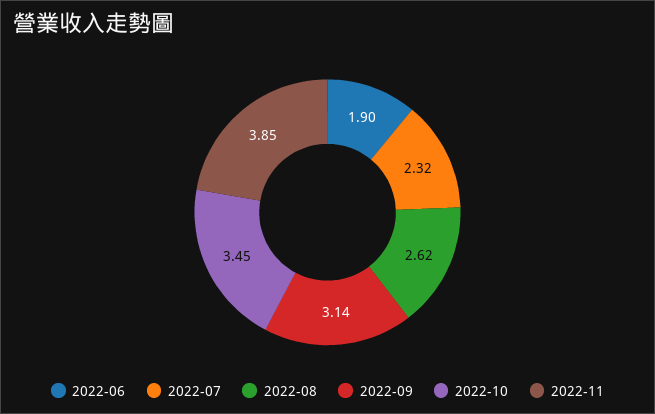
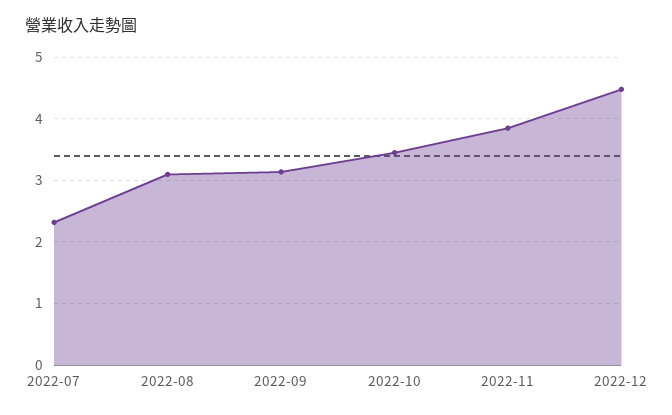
2022-06: 1.9 -> none
2022-08: 2.62 -> 3.1
2022-12: none -> 4.5

